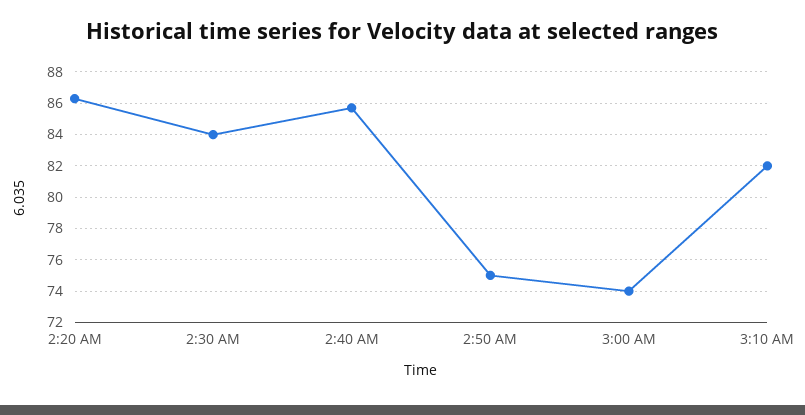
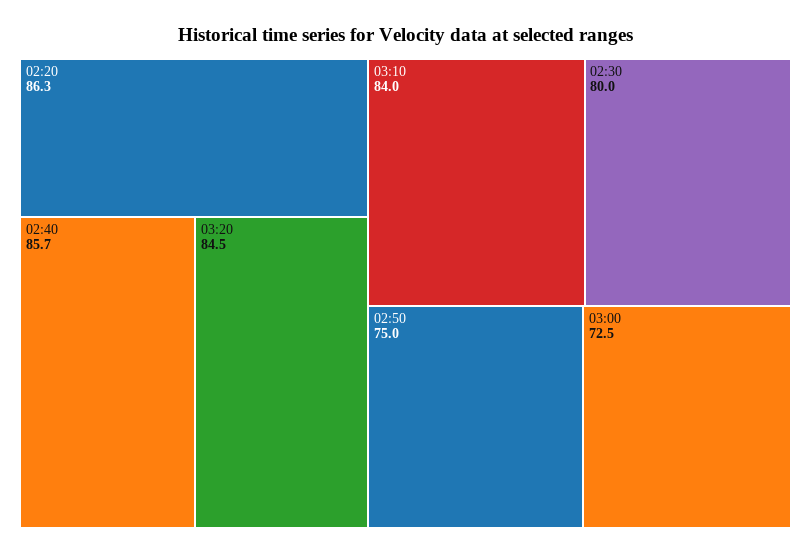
2:30 AM: 84 -> 80
3:00 AM: 74 -> 72.5
3:10 AM: 82 -> 84
03:20: none -> 84.5

